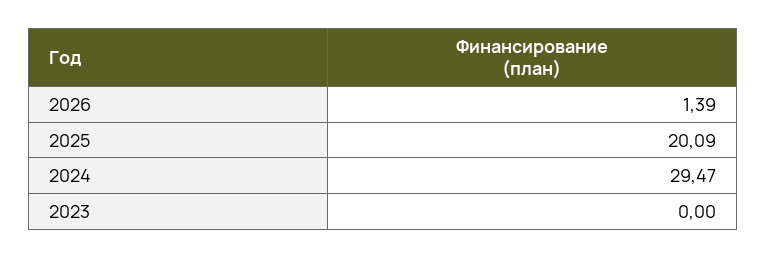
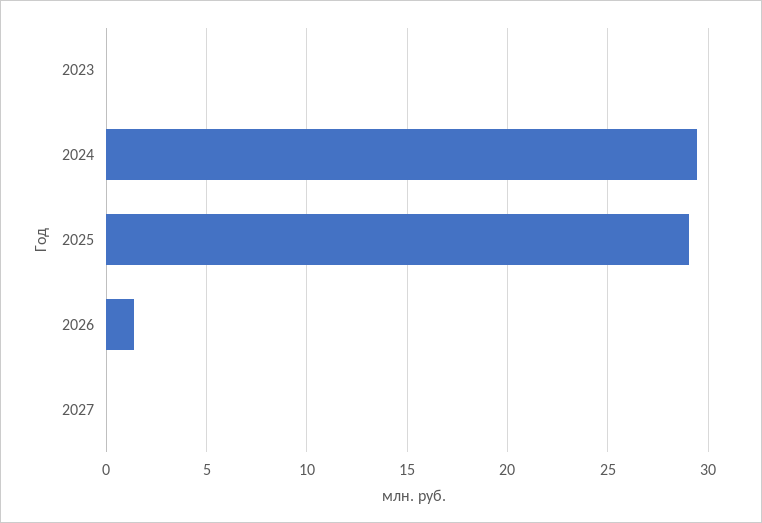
2025: 20.09 -> 29
2027: none -> 0

